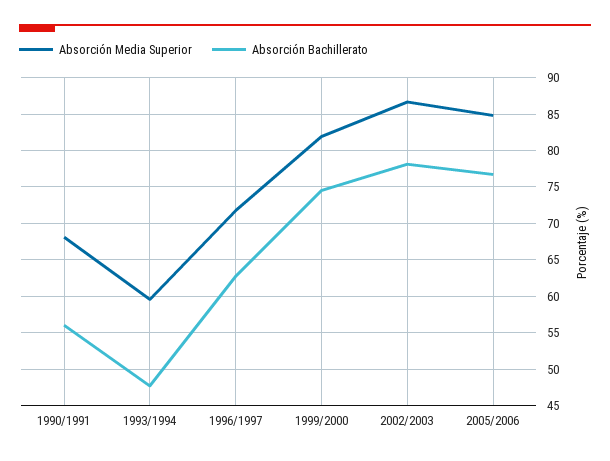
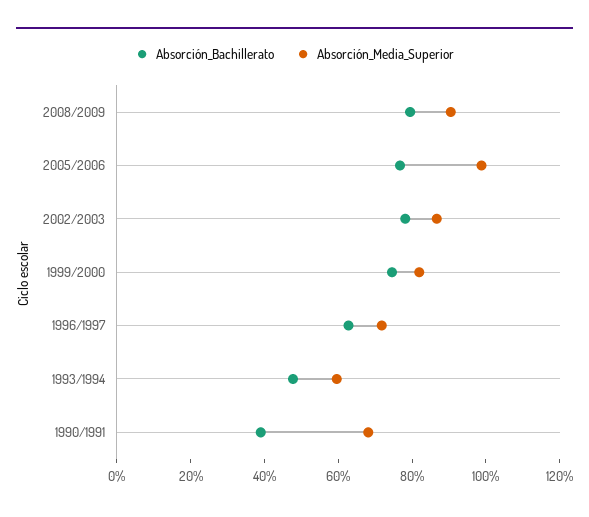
Absorción Bachillerato, 1990/1991: 56 -> 40
Absorción Media Superior, 2005/2006: 85 -> 100
Absorción Bachillerato, 2008/2009: none -> 80
Absorción Media Superior, 2008/2009: none -> 90

